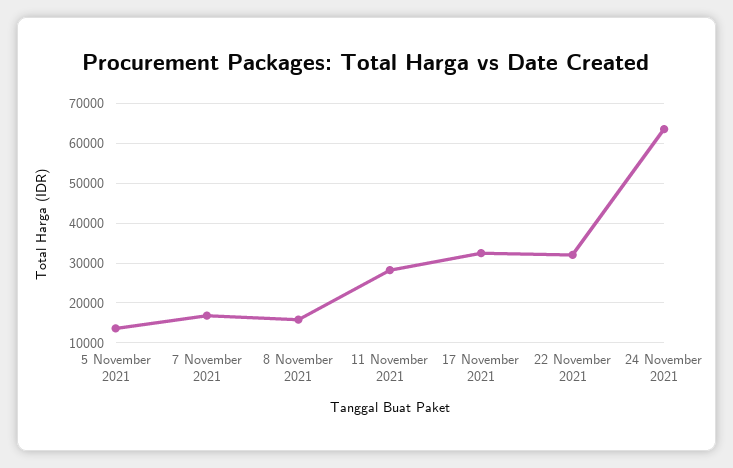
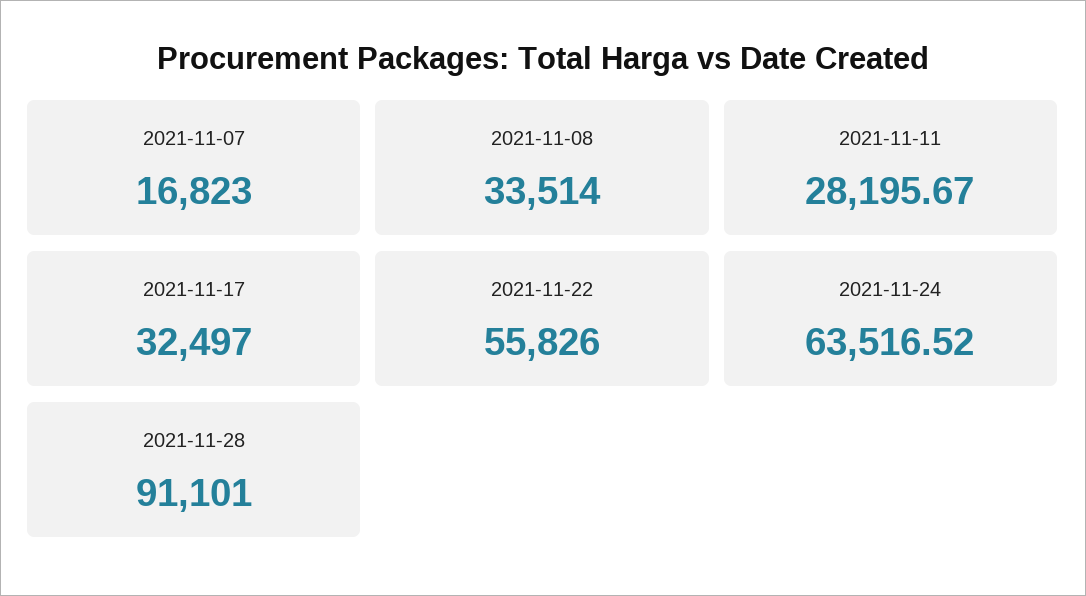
5 November 2021: 14000 -> none
8 November 2021: 16000 -> 33514
22 November 2021: 32000 -> 55826
2021-11-28: none -> 91101

